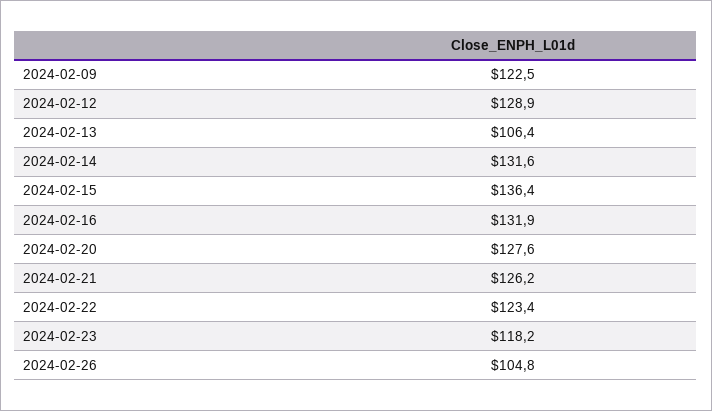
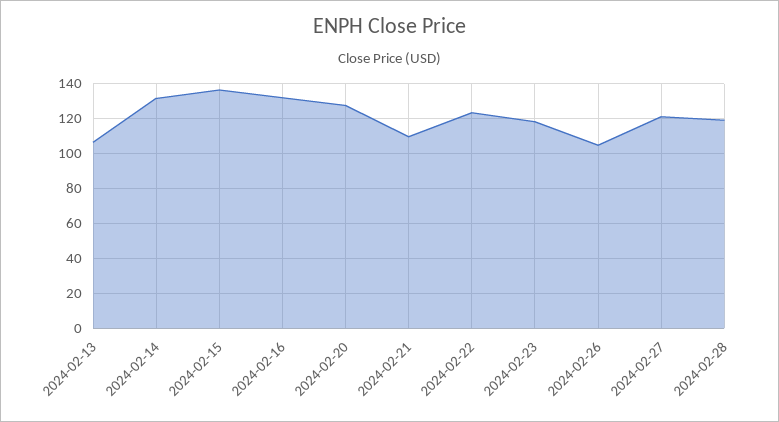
2024-02-09: 122.5 -> none
2024-02-12: 128.9 -> none
2024-02-21: 126.2 -> 110
2024-02-27: none -> 120
2024-02-28: none -> 120

